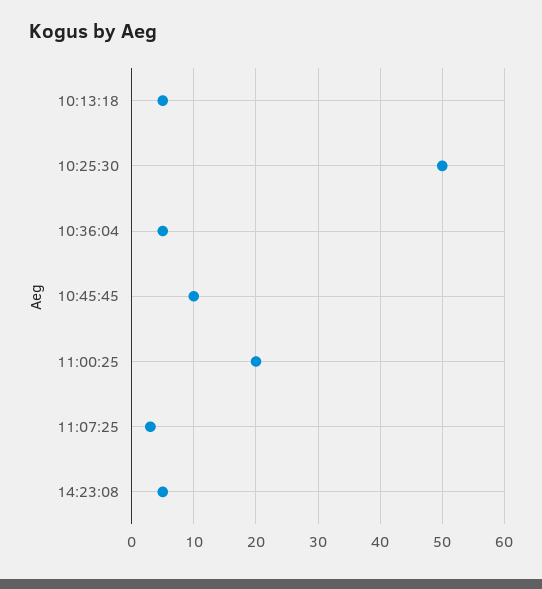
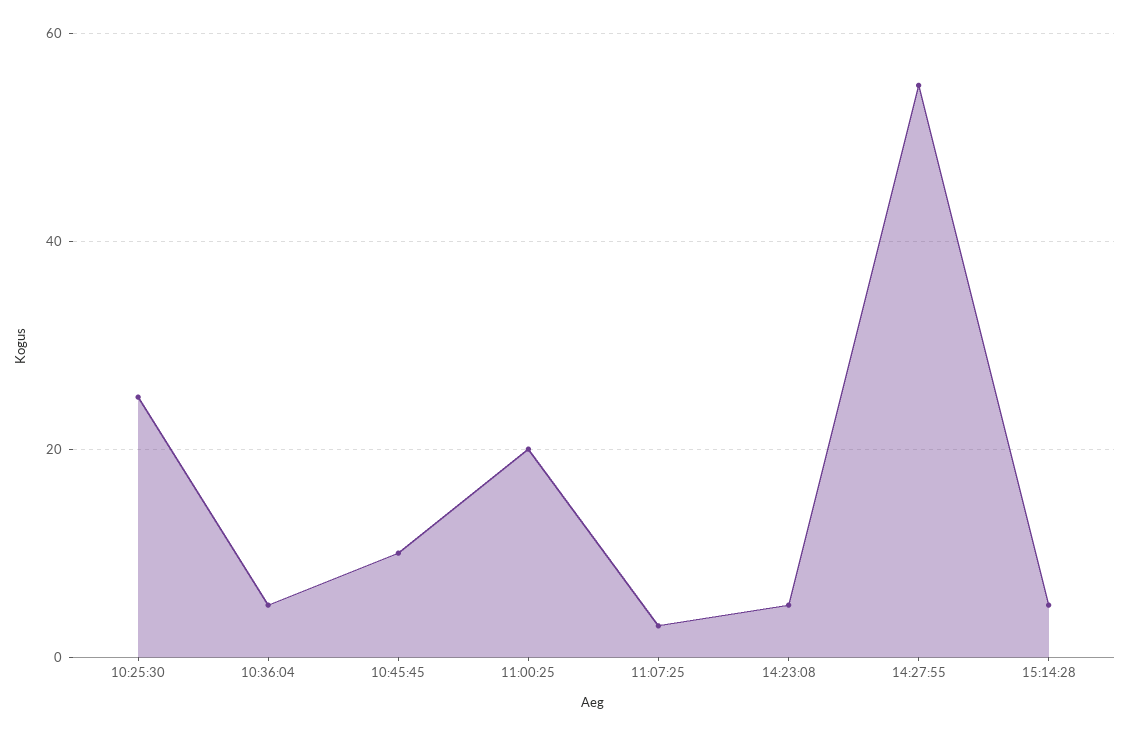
10:13:18: 5 -> none
10:25:30: 50 -> 25
14:27:55: none -> 55
15:14:28: none -> 5

